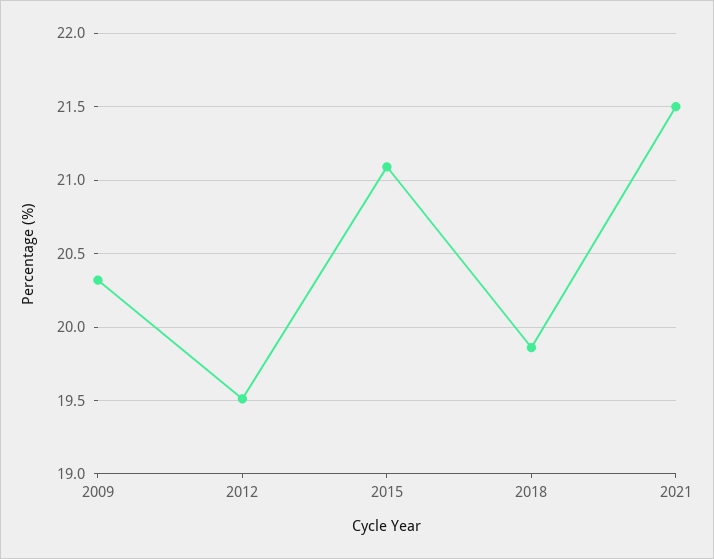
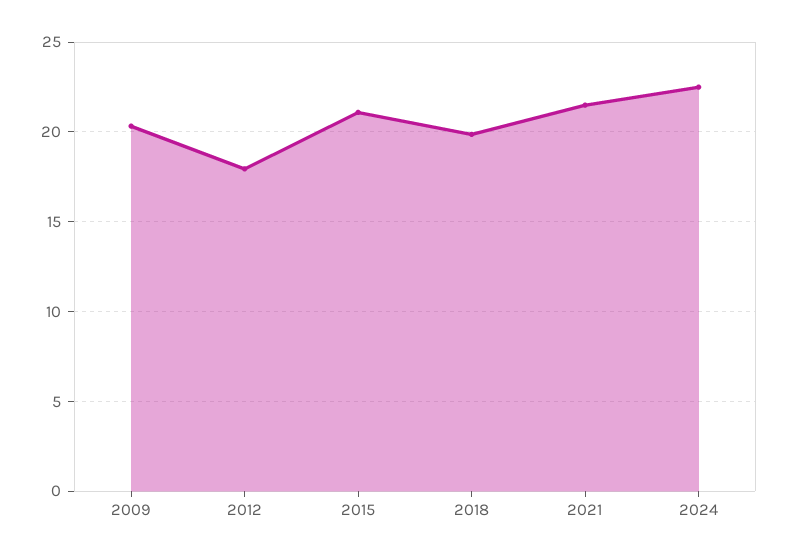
2012: 19.5 -> 18
2024: none -> 22.5

